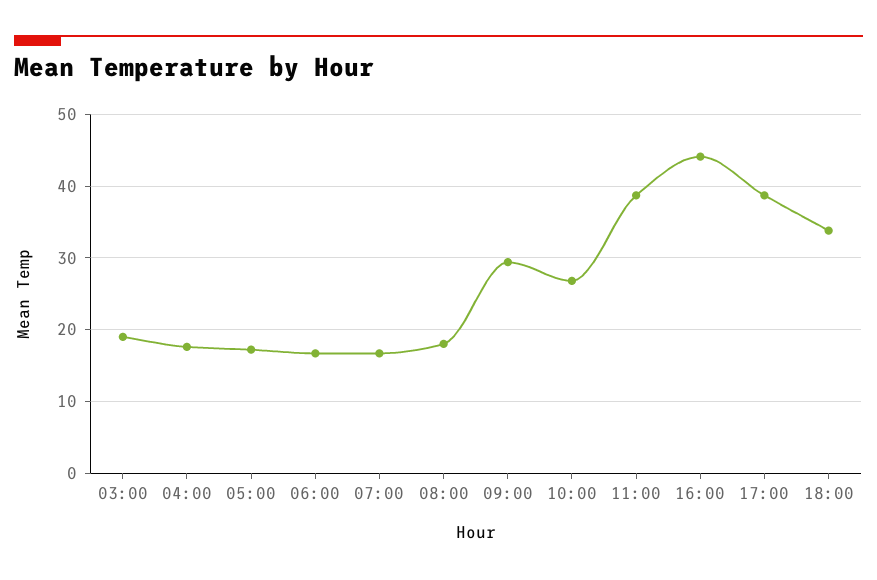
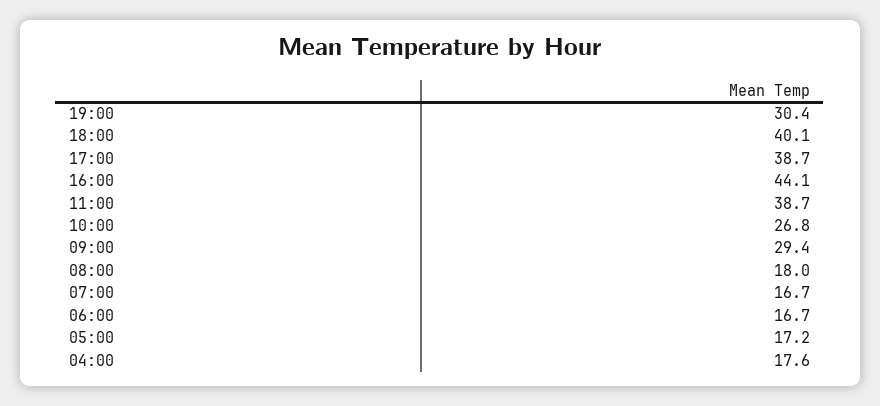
03:00: 19 -> none
18:00: 34 -> 40.1
19:00: none -> 30.4

